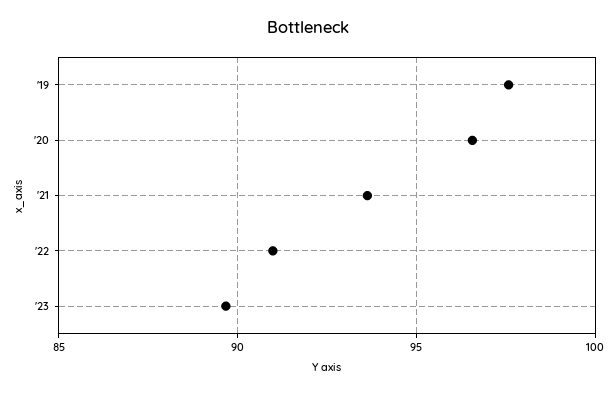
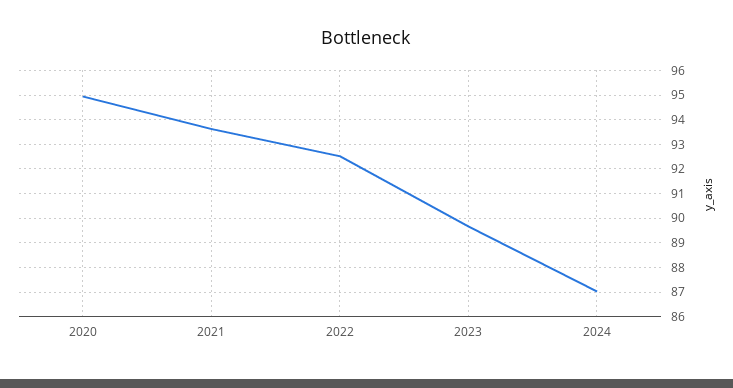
'19: 97.5 -> none
'20: 96.5 -> 95
'22: 91 -> 92.5
2024: none -> 87

